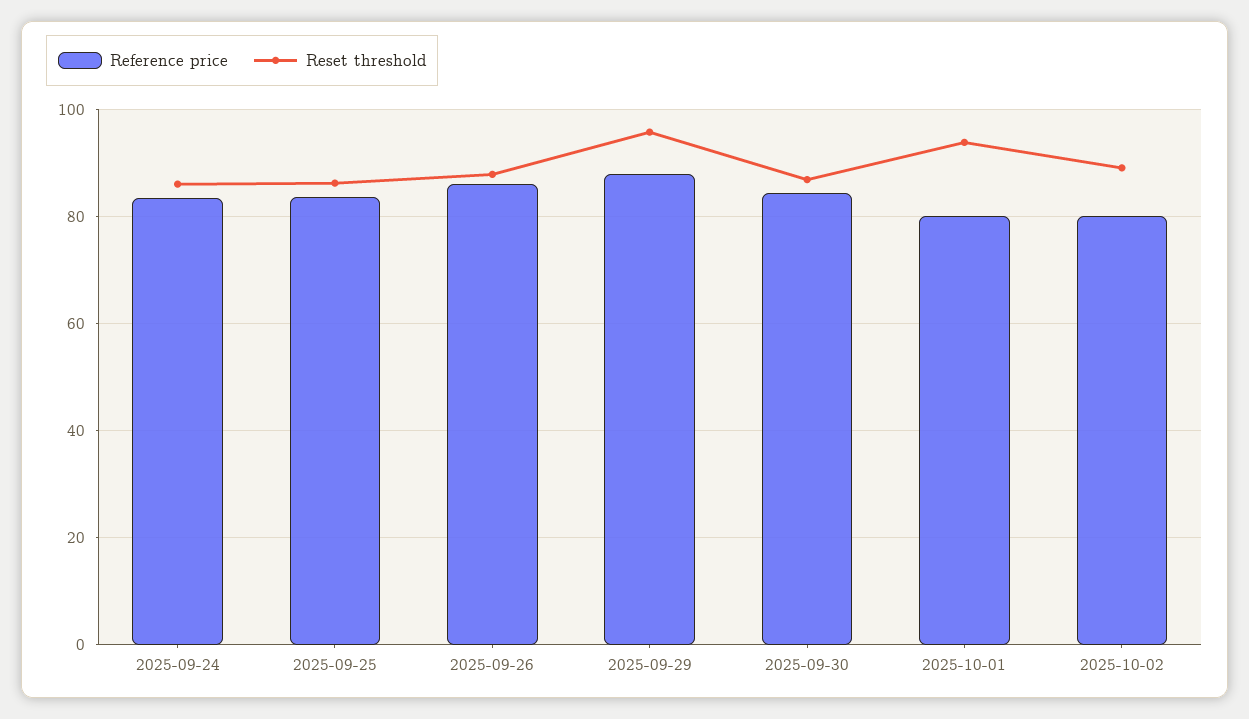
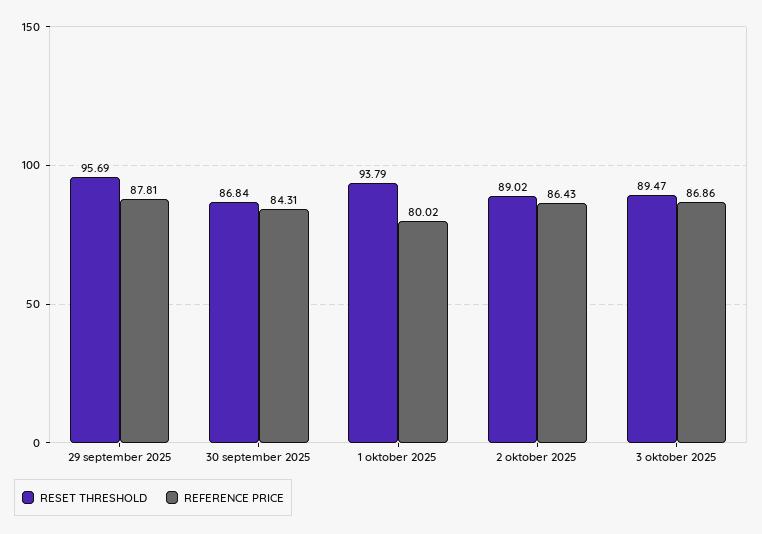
Reference price, 2025-09-24: 84 -> none
Reset threshold, 2025-09-24: 86 -> none
Reference price, 2025-09-25: 84 -> none
Reset threshold, 2025-09-25: 86 -> none
Reference price, 2025-09-26: 86 -> none
Reset threshold, 2025-09-26: 88 -> none
Reference price, 2025-10-02: 80 -> 86.43
Reset threshold, 3 oktober 2025: none -> 89.47
Reference price, 3 oktober 2025: none -> 86.86

